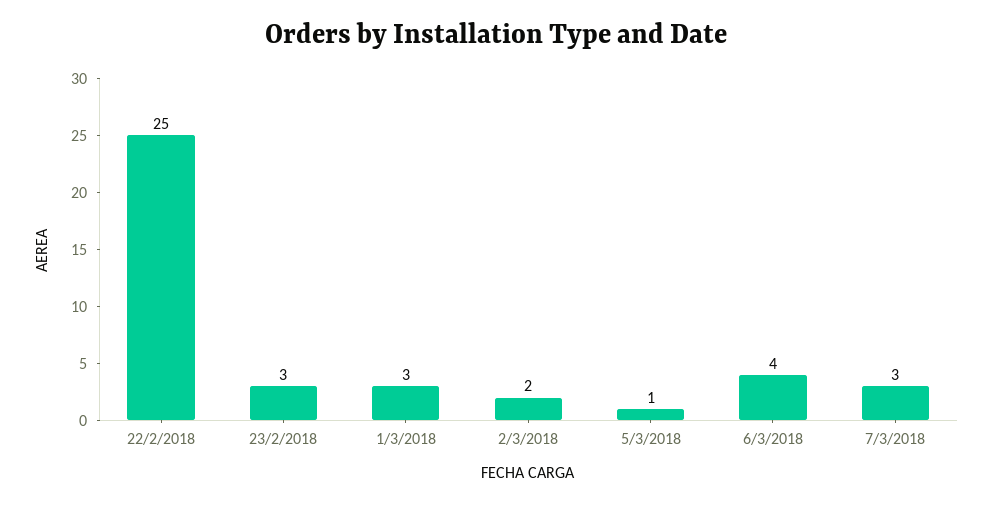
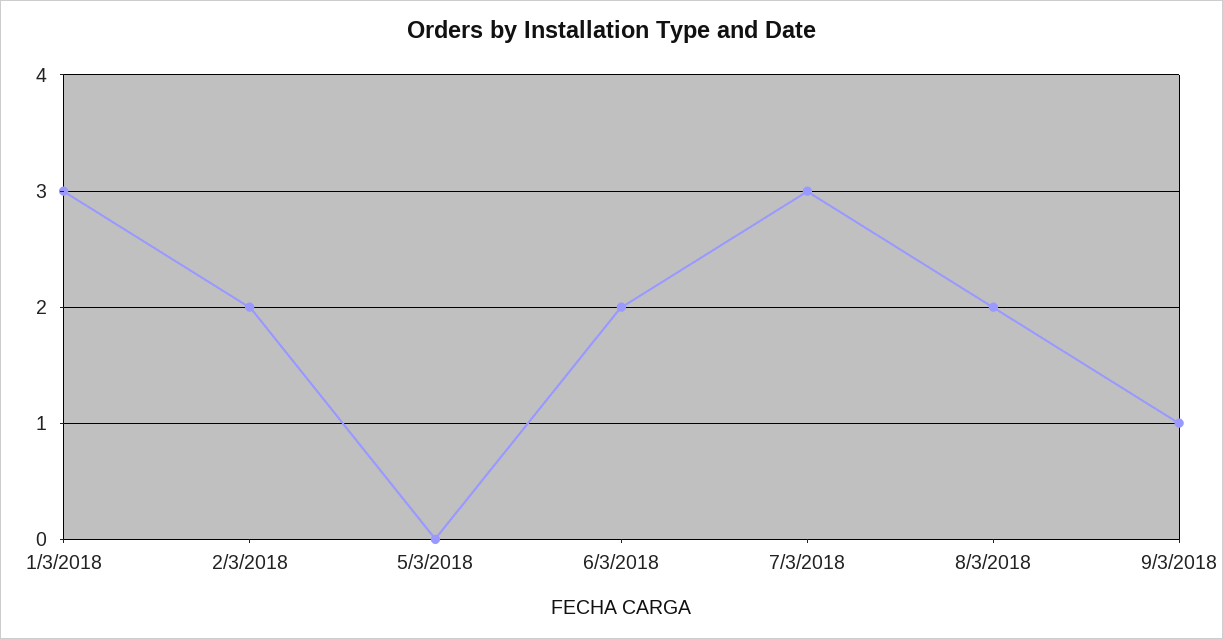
22/2/2018: 25 -> none
23/2/2018: 3 -> none
5/3/2018: 1 -> 0
6/3/2018: 4 -> 2
8/3/2018: none -> 2
9/3/2018: none -> 1

